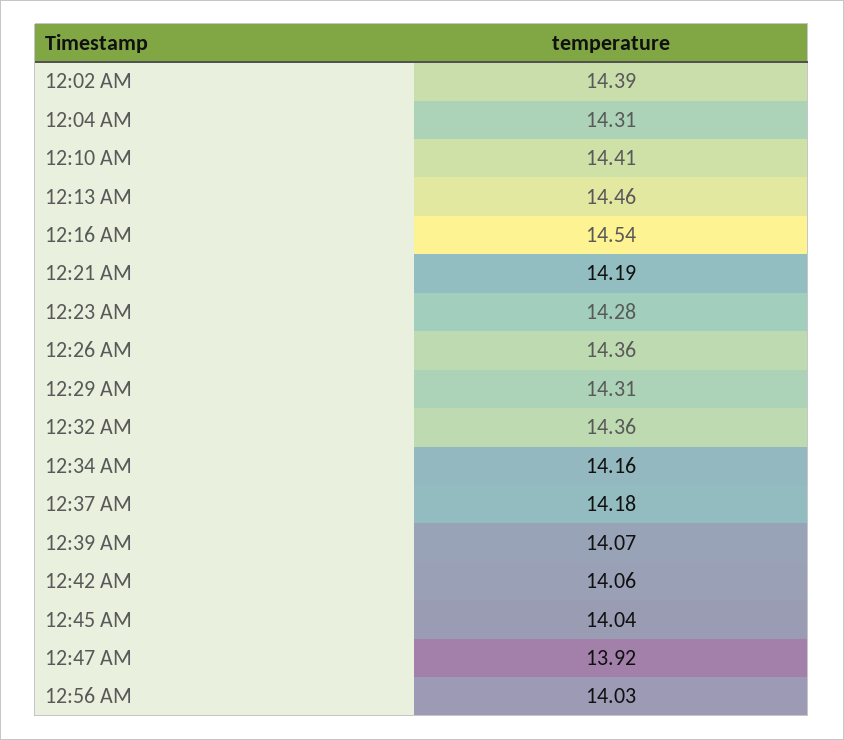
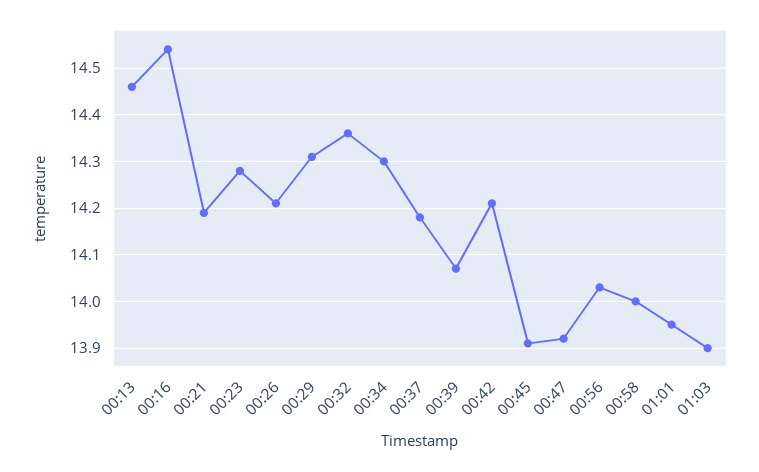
12:02 AM: 14.39 -> none
12:04 AM: 14.31 -> none
12:10 AM: 14.41 -> none
12:26 AM: 14.36 -> 14.2
12:34 AM: 14.16 -> 14.3
12:42 AM: 14.06 -> 14.2
12:45 AM: 14.04 -> 13.9
00:58: none -> 14
01:01: none -> 13.95
01:03: none -> 13.9

